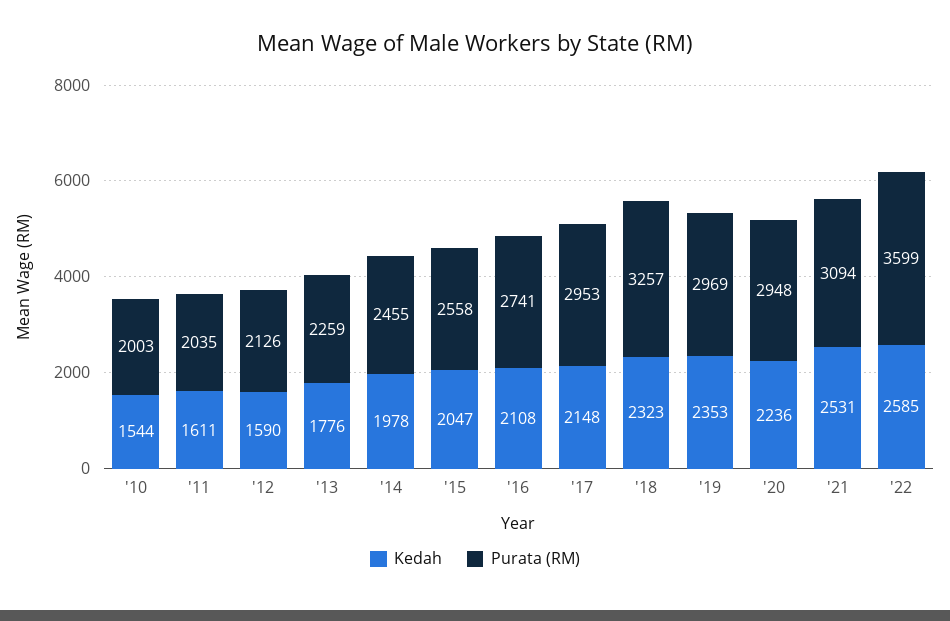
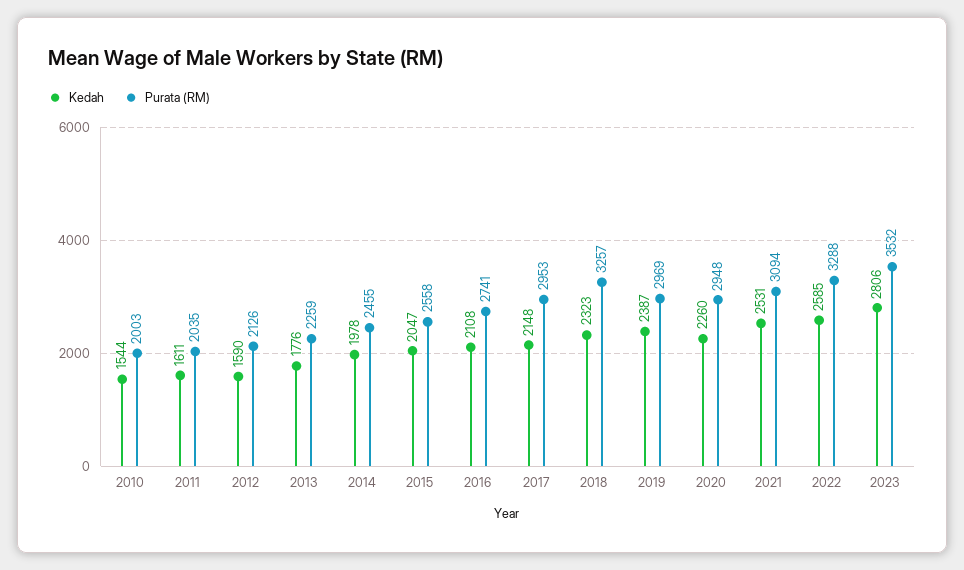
Kedah, '19: 2353 -> 2387
Kedah, '20: 2236 -> 2260
Purata (RM), '22: 3599 -> 3288
Kedah, 2023: none -> 2806
Purata (RM), 2023: none -> 3532

